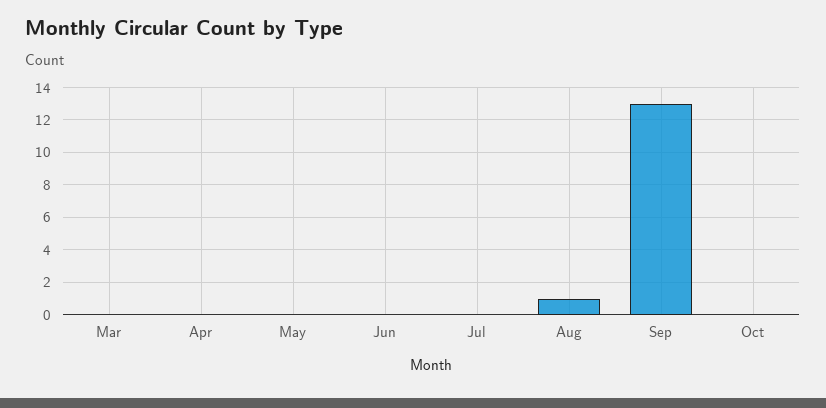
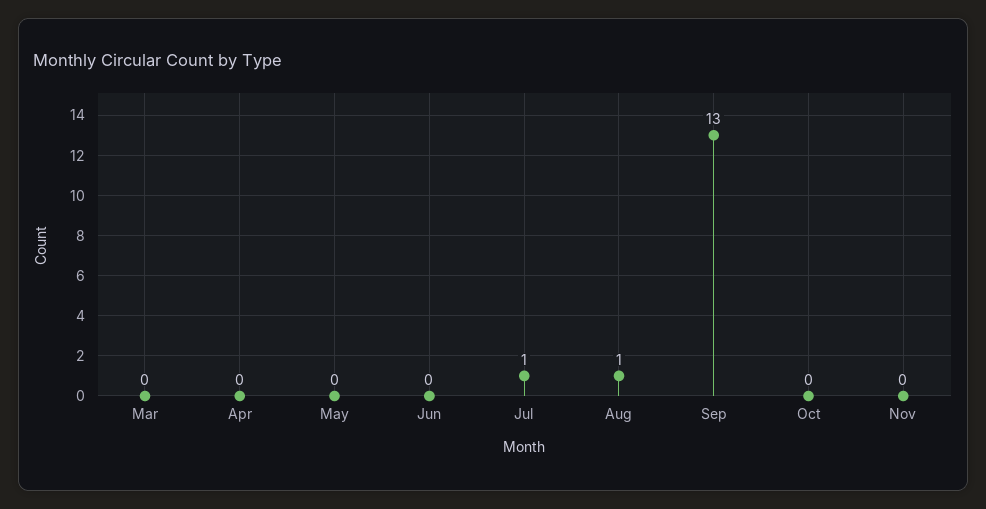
Jul: 0 -> 1
Nov: none -> 0

